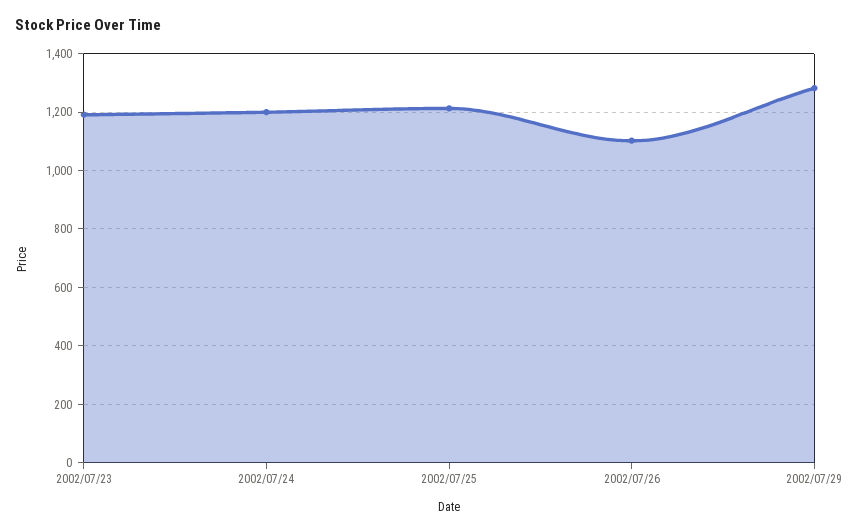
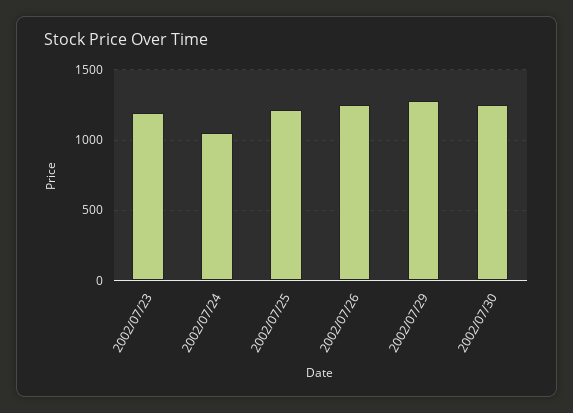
2002/07/24: 1200 -> 1050
2002/07/26: 1100 -> 1250
2002/07/30: none -> 1250

